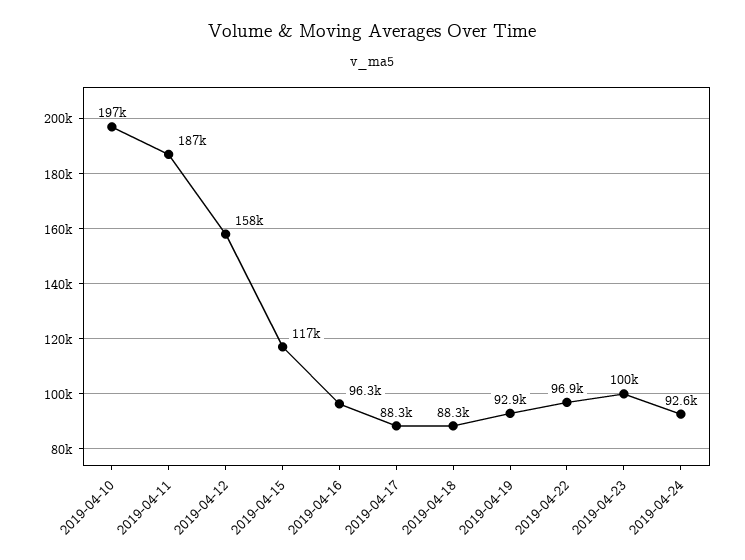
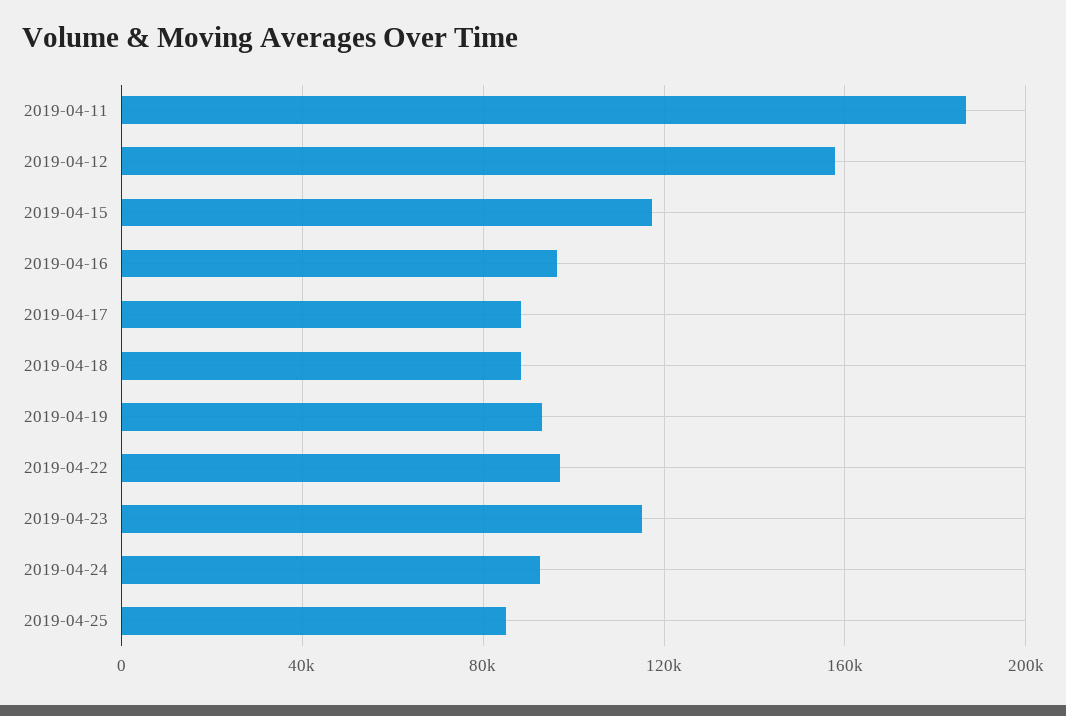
2019-04-10: 197000 -> none
2019-04-23: 100000 -> 115000
2019-04-25: none -> 85000

